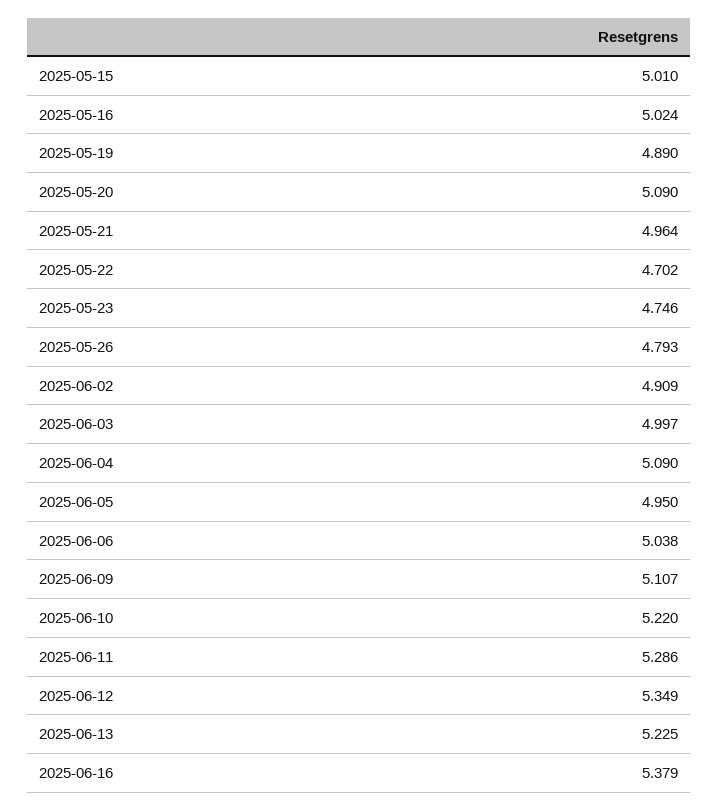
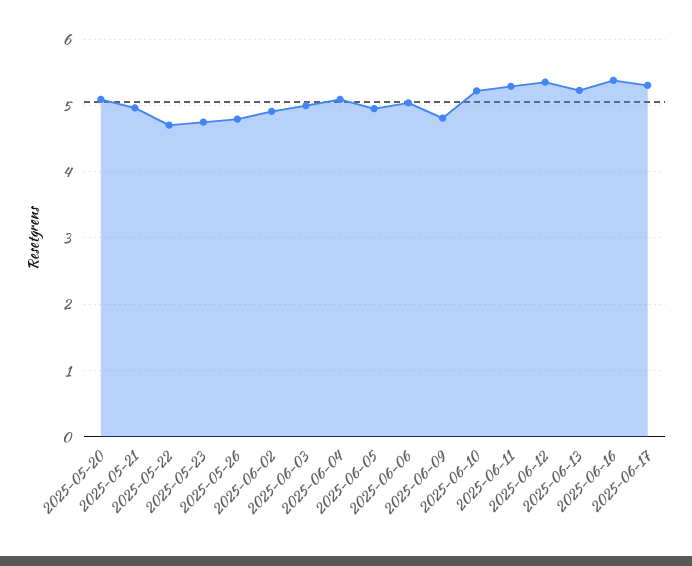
2025-05-15: 5.01 -> none
2025-05-16: 5.024 -> none
2025-05-19: 4.89 -> none
2025-06-09: 5.107 -> 4.8
2025-06-17: none -> 5.3

